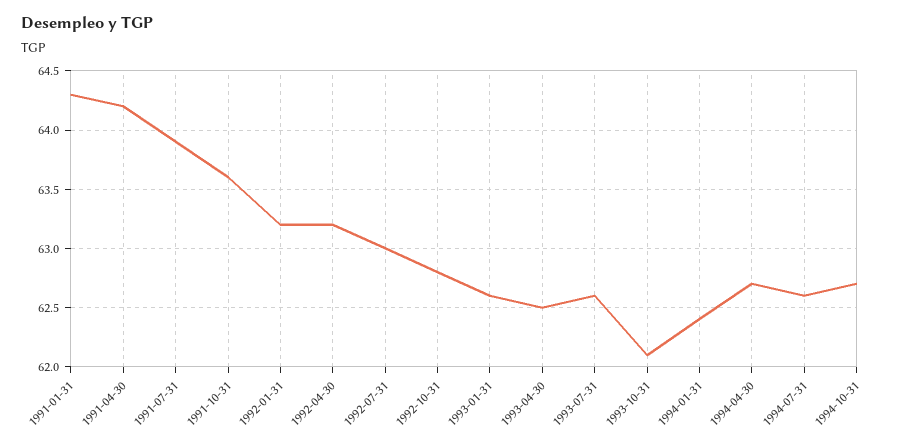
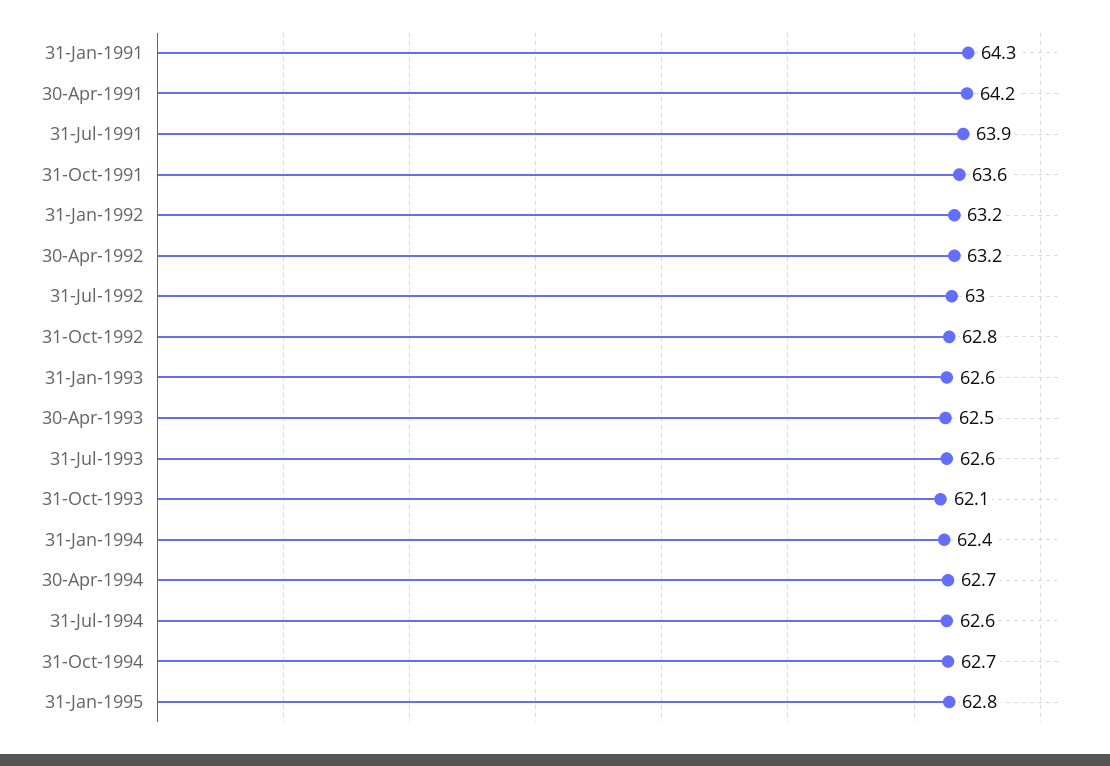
31-Jan-1995: none -> 62.8

